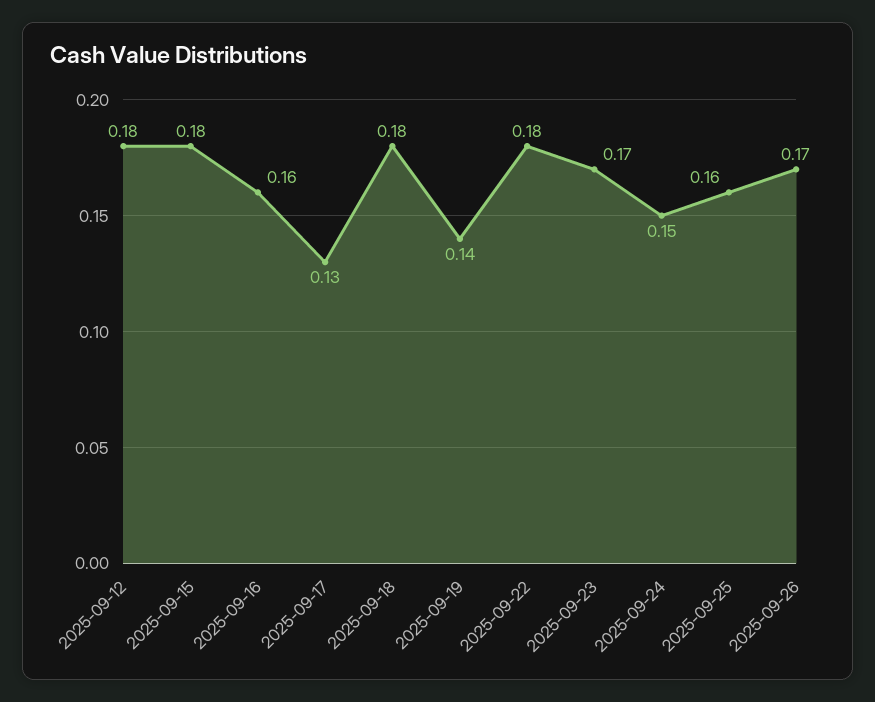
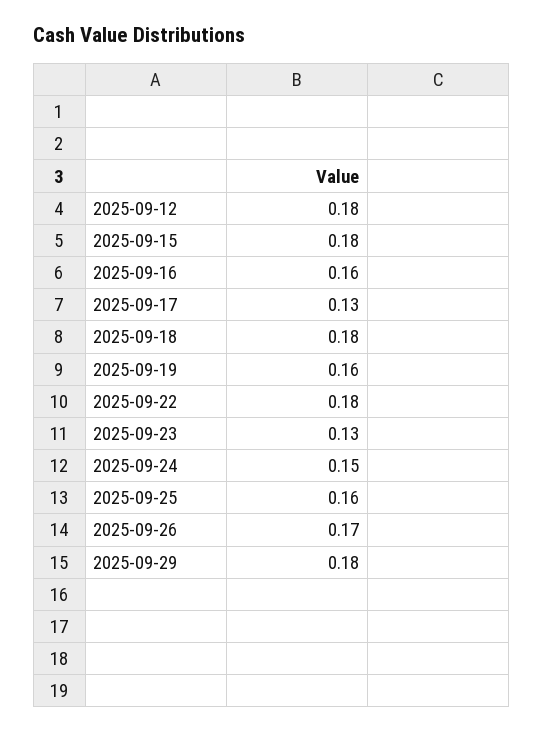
2025-09-19: 0.14 -> 0.16
2025-09-23: 0.17 -> 0.13
2025-09-29: none -> 0.18

